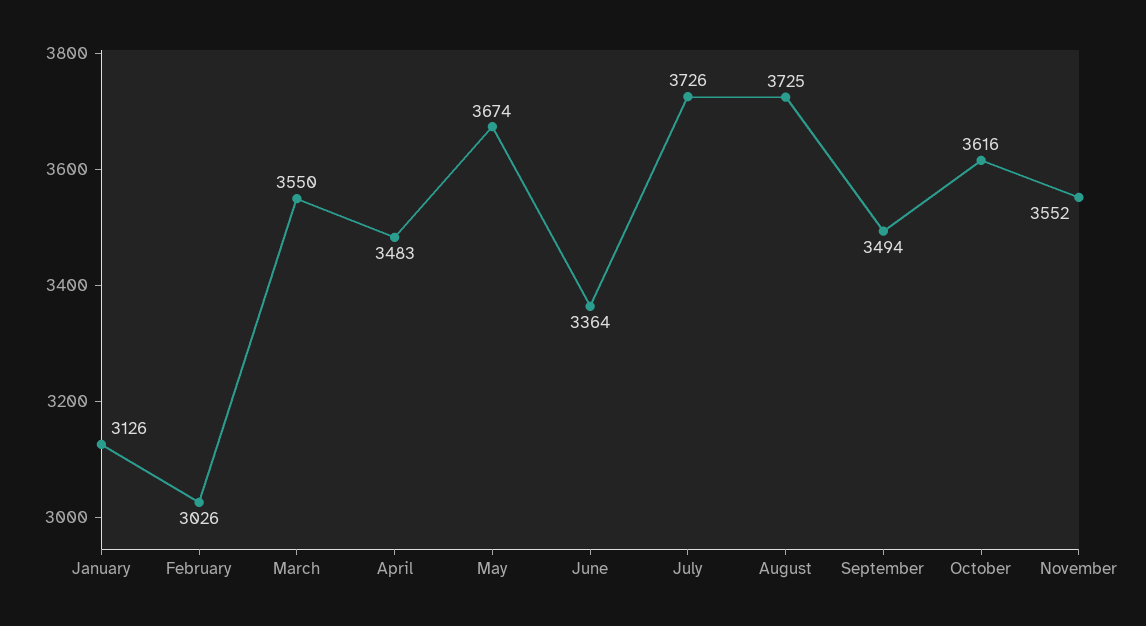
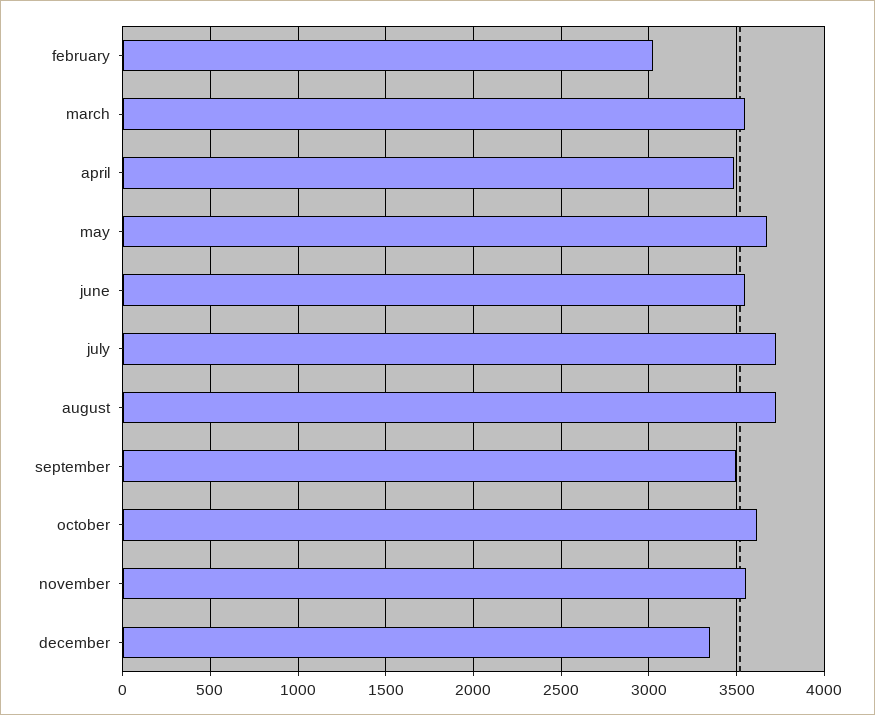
January: 3126 -> none
June: 3364 -> 3550
december: none -> 3350

